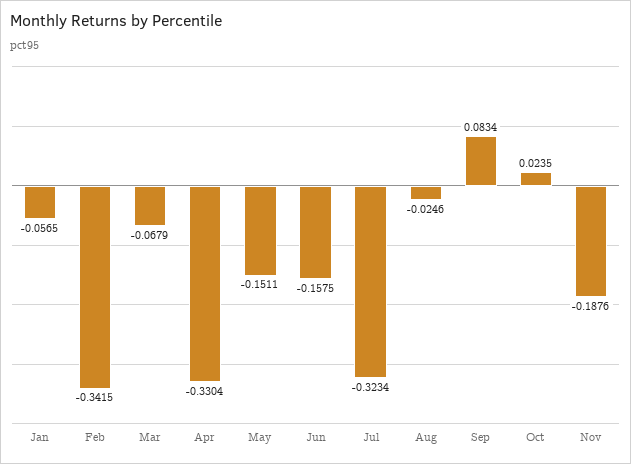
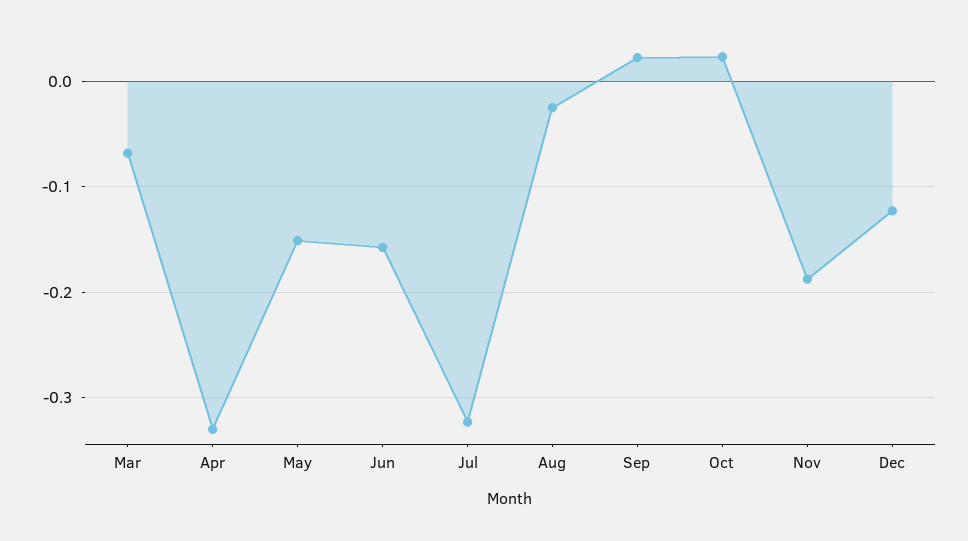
Jan: -0.0565 -> none
Feb: -0.3415 -> none
Sep: 0.0834 -> 0.02
Dec: none -> -0.12

